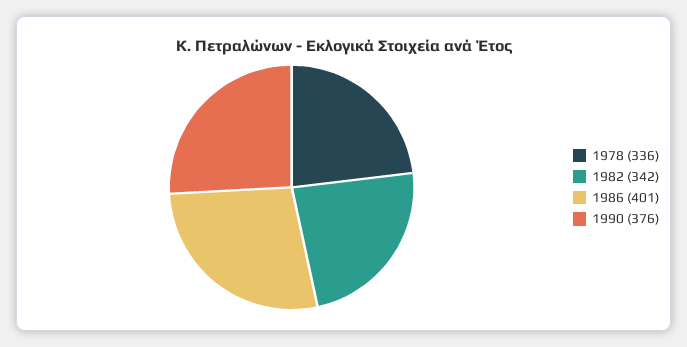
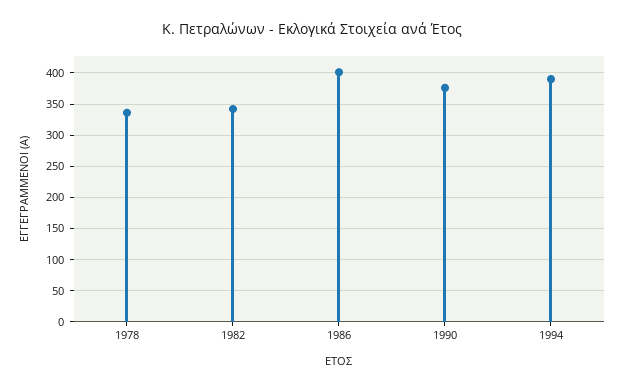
1994: none -> 390

